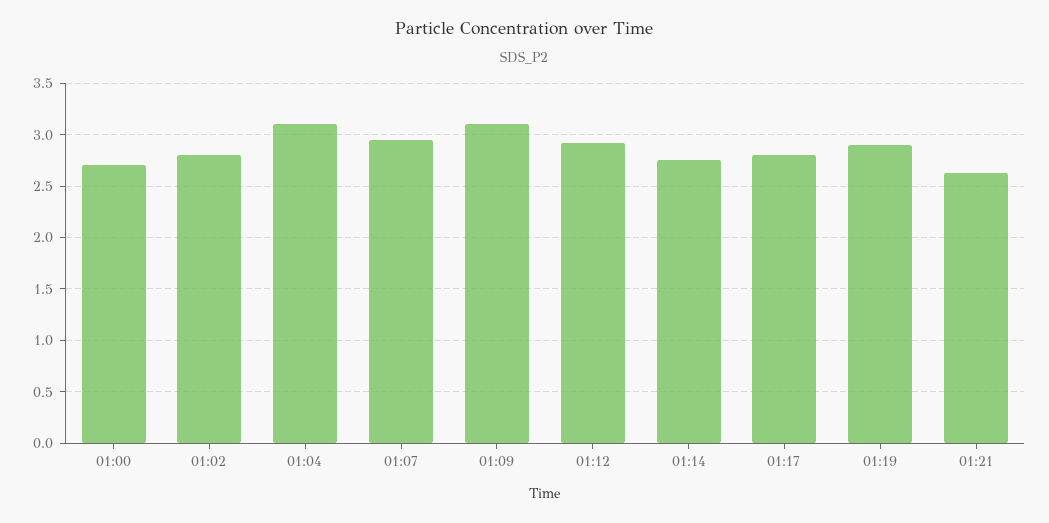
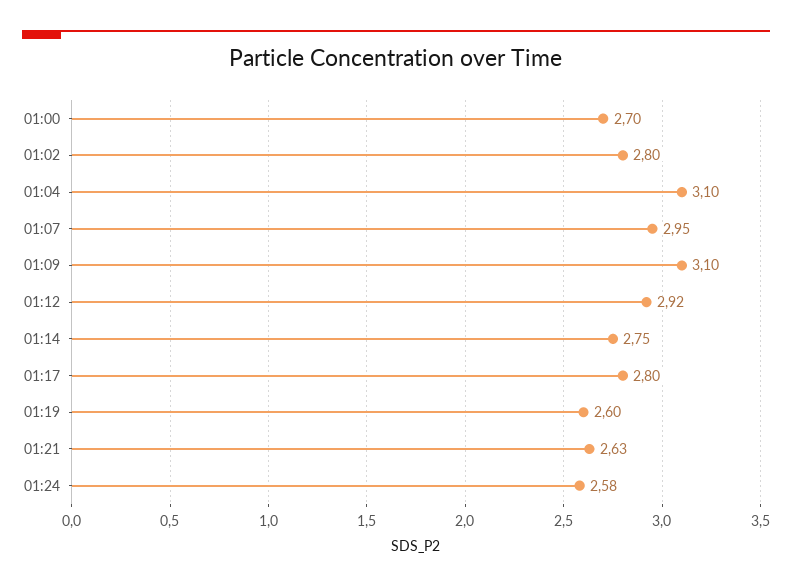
01:19: 2.9 -> 2.6
01:24: none -> 2.58

